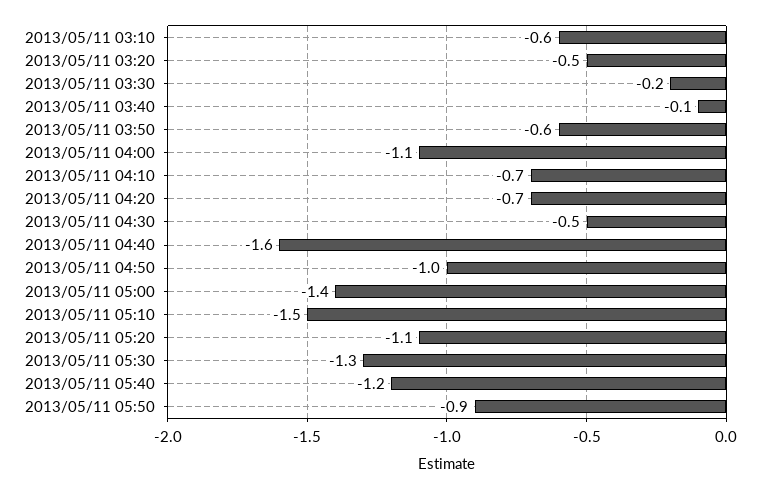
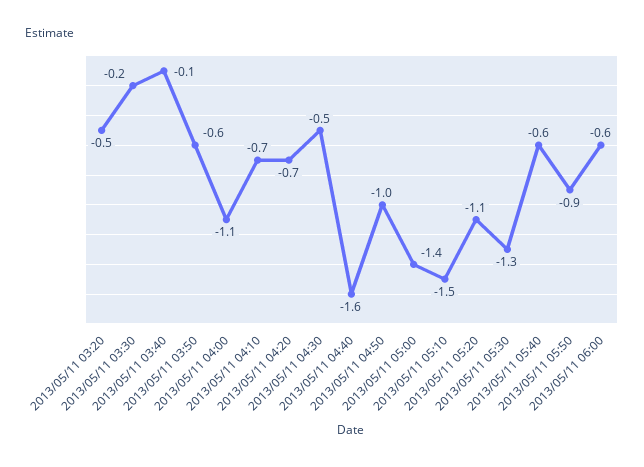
2013/05/11 03:10: -0.6 -> none
2013/05/11 05:40: -1.2 -> -0.6
2013/05/11 06:00: none -> -0.6

